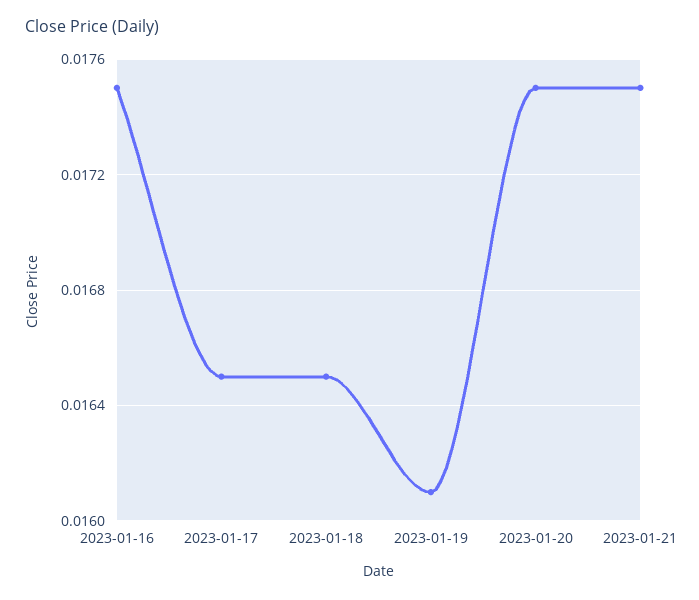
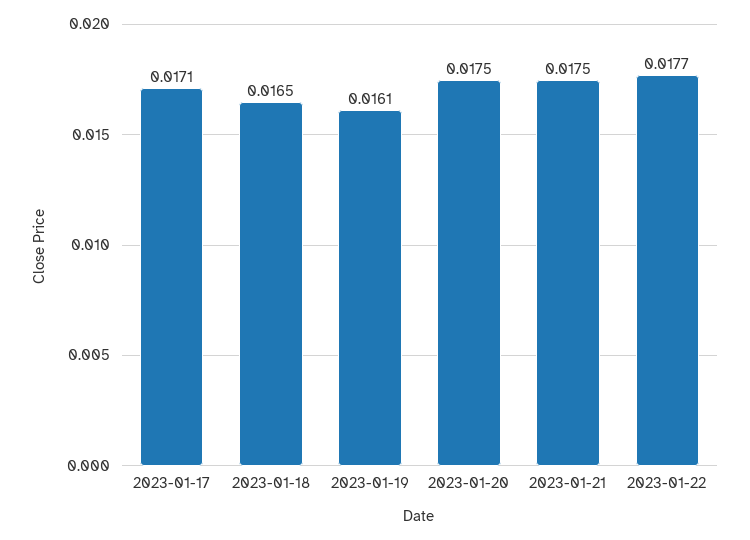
2023-01-16: 0.0175 -> none
2023-01-17: 0.0165 -> 0.0171
2023-01-22: none -> 0.0177

